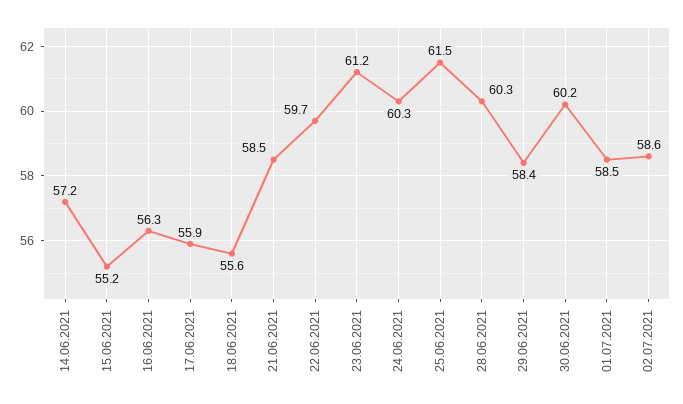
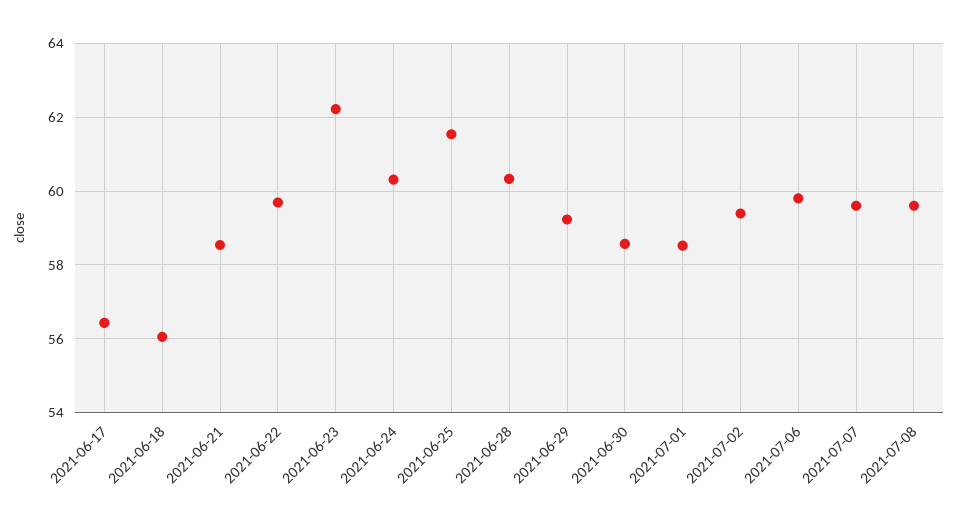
14.06.2021: 57.2 -> none
15.06.2021: 55.2 -> none
16.06.2021: 56.3 -> none
17.06.2021: 55.9 -> 56.4
18.06.2021: 55.6 -> 56
23.06.2021: 61.2 -> 62.2
29.06.2021: 58.4 -> 59.2
30.06.2021: 60.2 -> 58.6
02.07.2021: 58.6 -> 59.4
2021-07-06: none -> 59.8
2021-07-07: none -> 59.6
2021-07-08: none -> 59.6

